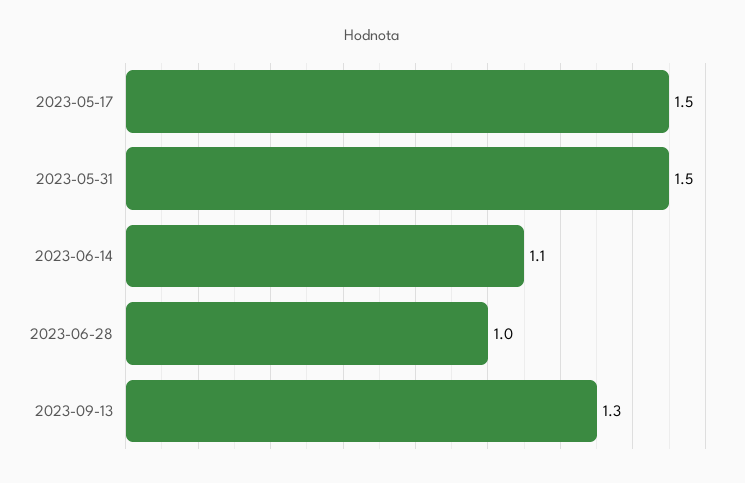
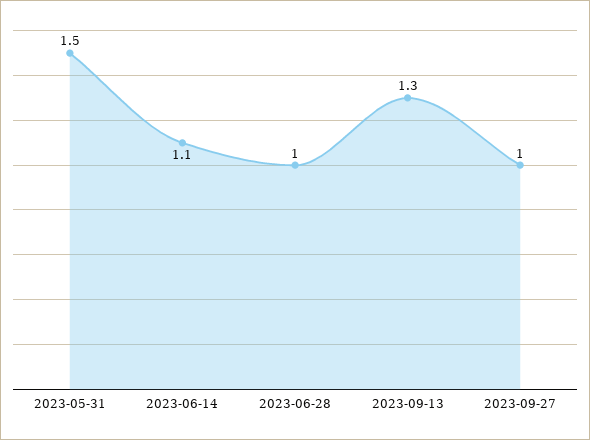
2023-05-17: 1.5 -> none
2023-09-27: none -> 1

